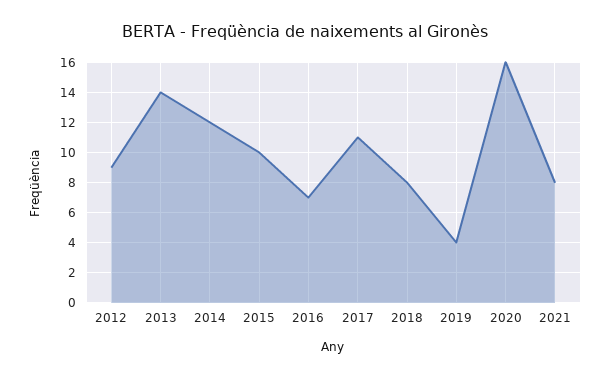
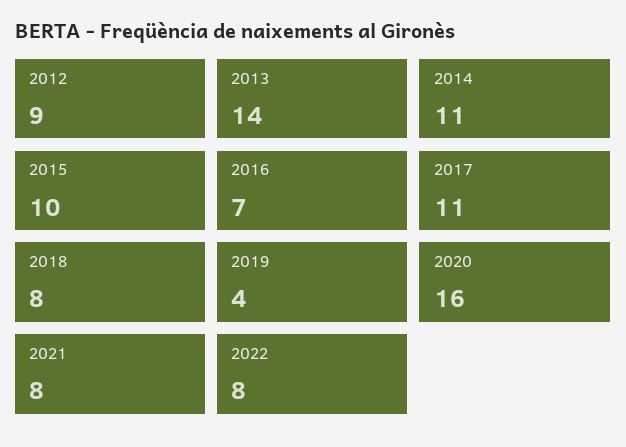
2014: 12 -> 11
2022: none -> 8

